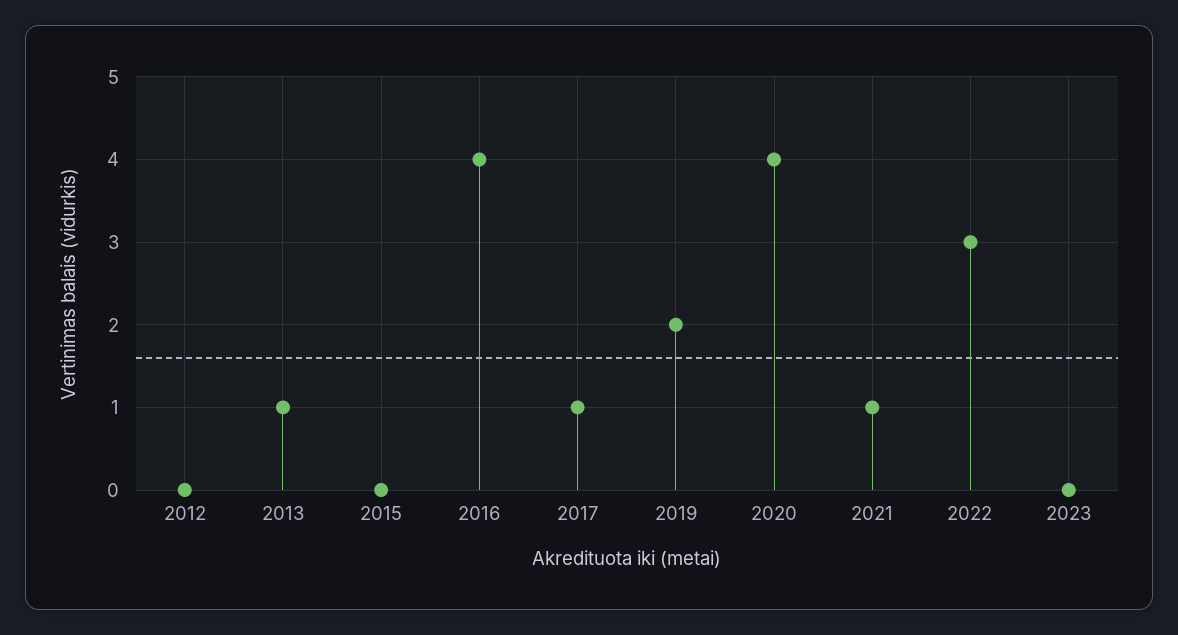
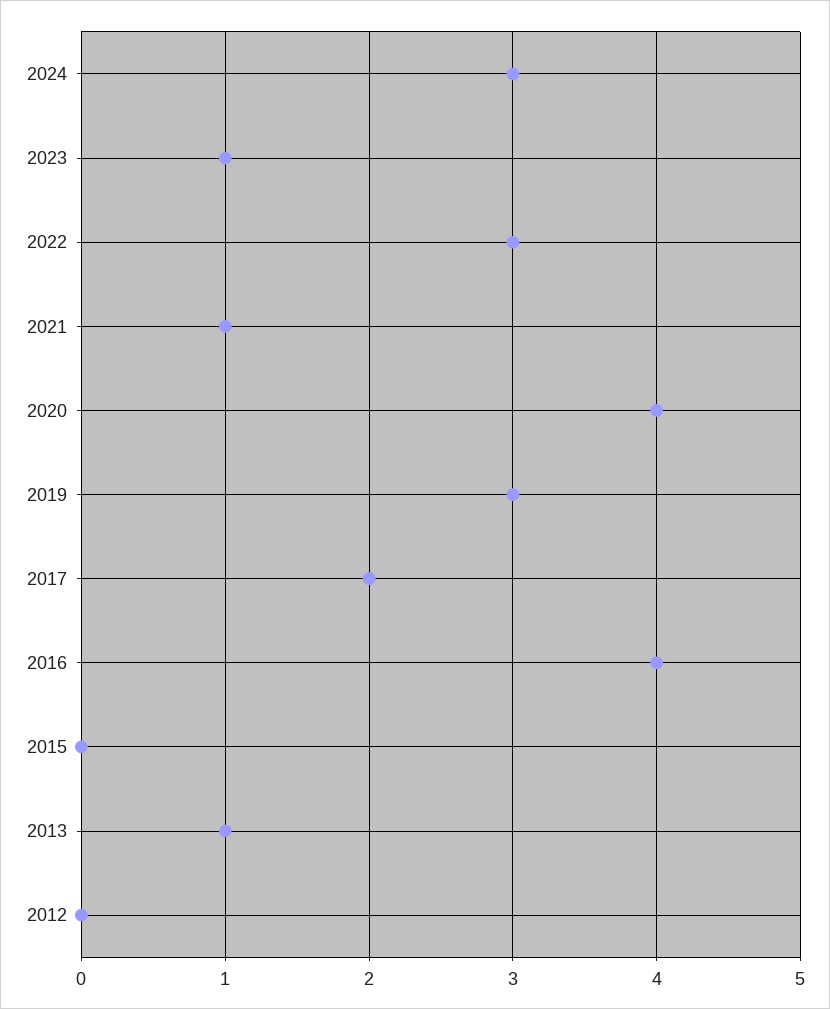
2017: 1 -> 2
2019: 2 -> 3
2023: 0 -> 1
2024: none -> 3

